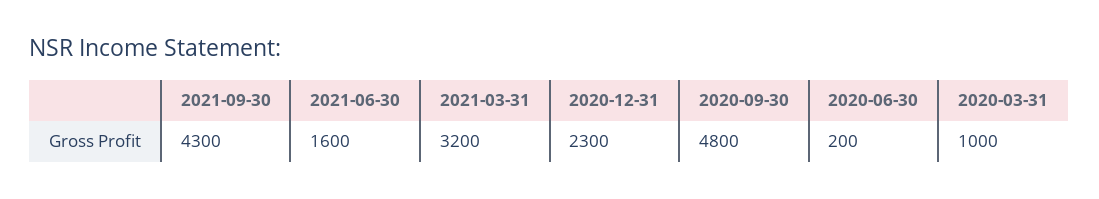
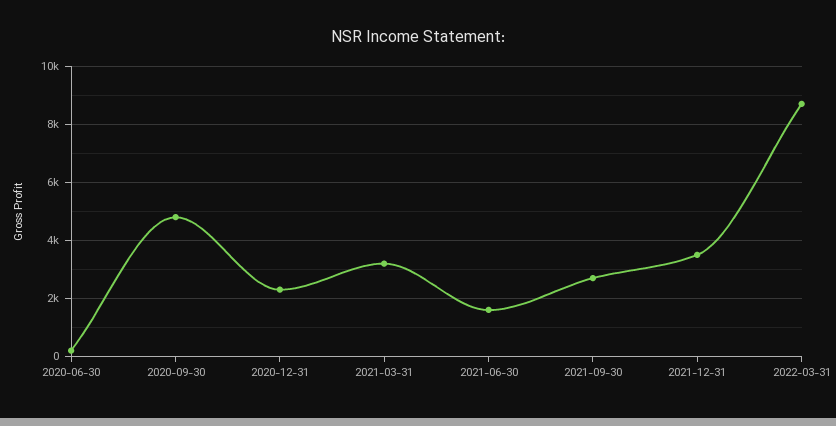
2021-09-30: 4300 -> 2750
2020-03-31: 1000 -> none
2021-12-31: none -> 3500
2022-03-31: none -> 8750

